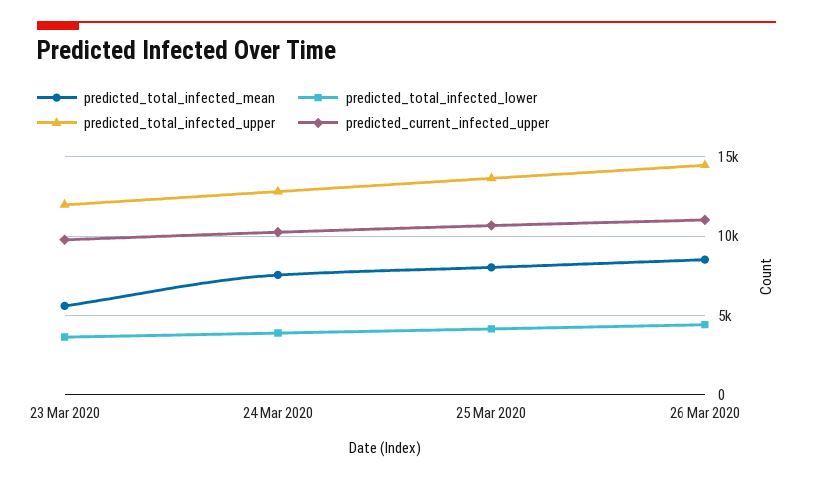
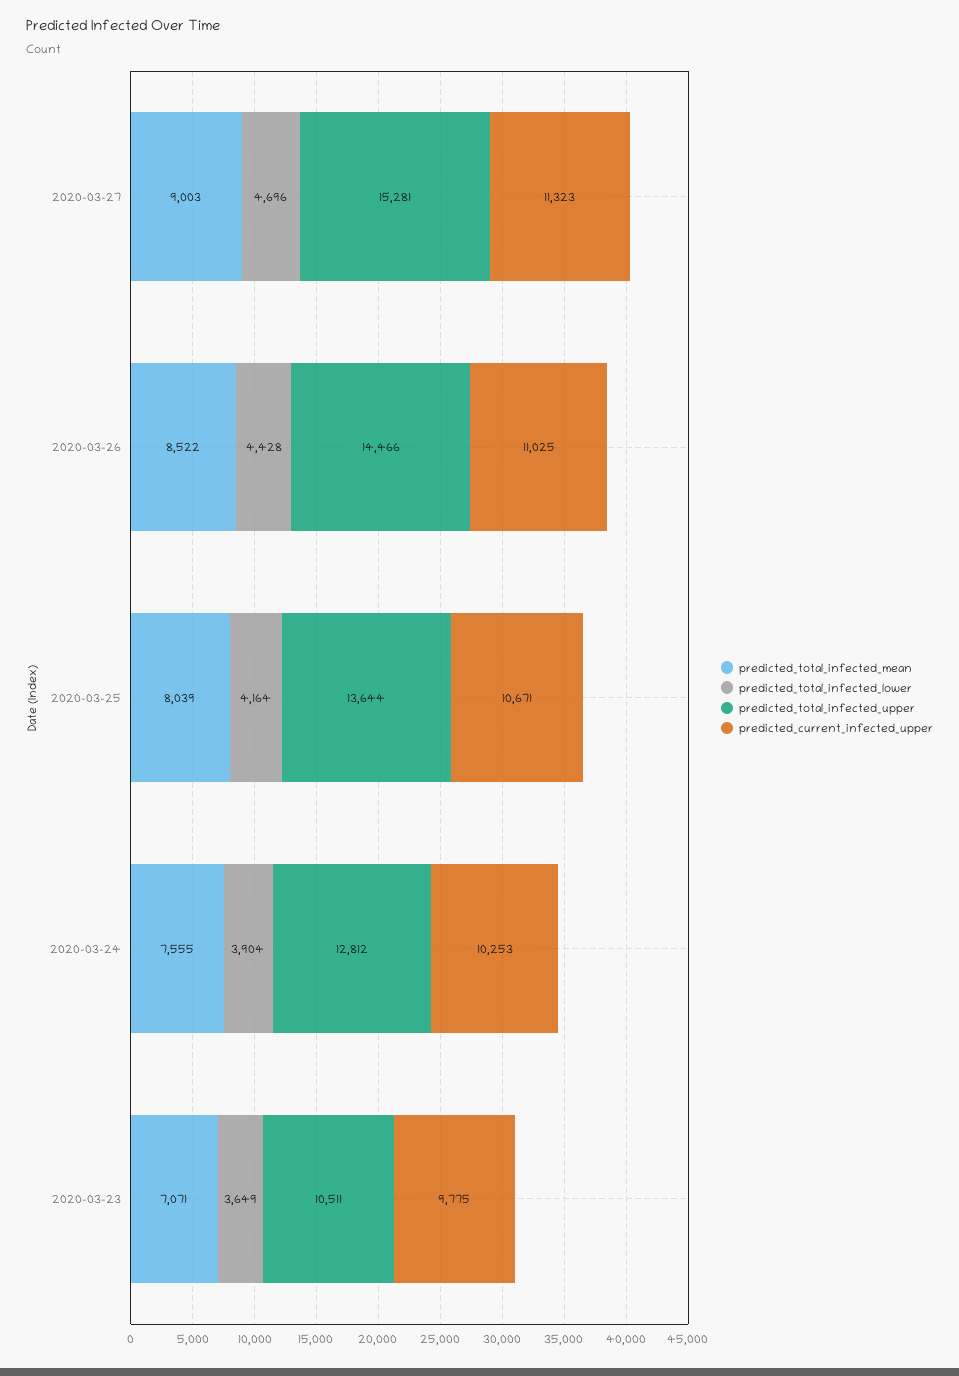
predicted_total_infected_mean, 23 Mar 2020: 5500 -> 7071
predicted_total_infected_upper, 23 Mar 2020: 12000 -> 10511
predicted_total_infected_mean, 2020-03-27: none -> 9003
predicted_total_infected_lower, 2020-03-27: none -> 4696
predicted_total_infected_upper, 2020-03-27: none -> 15281
predicted_current_infected_upper, 2020-03-27: none -> 11323

